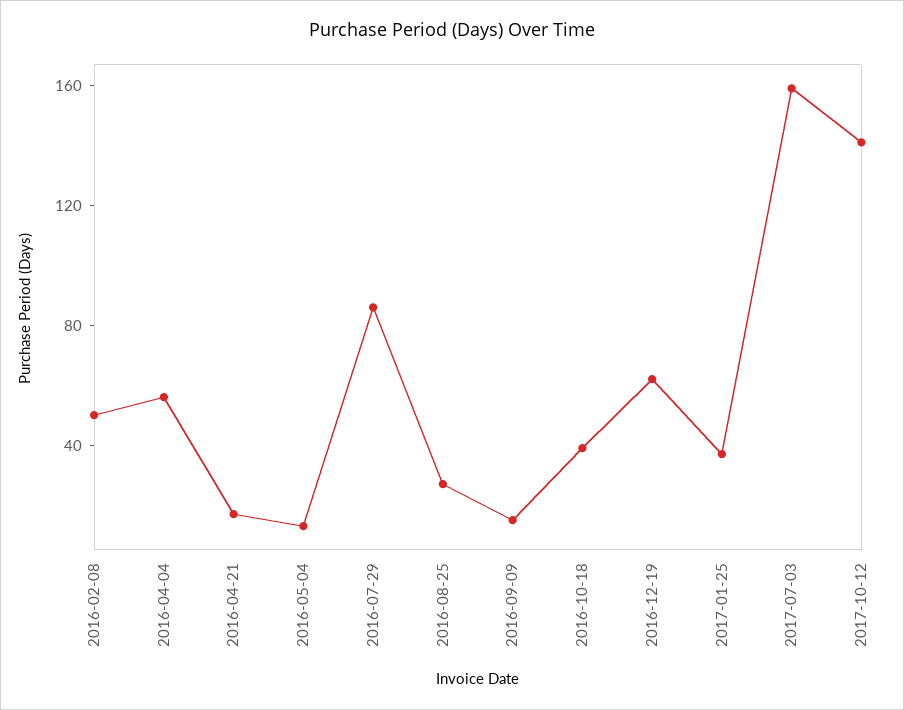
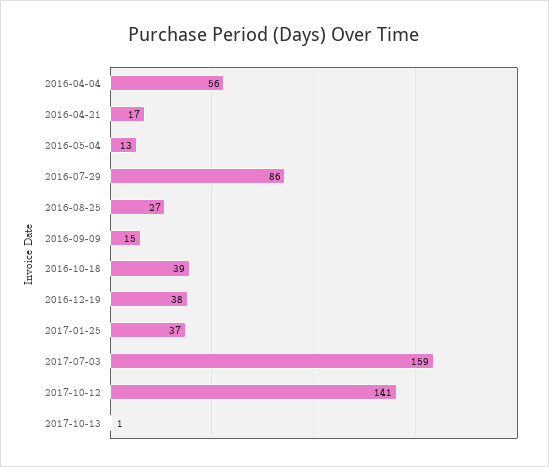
2016-02-08: 50 -> none
2016-12-19: 60 -> 38
2017-10-13: none -> 1

